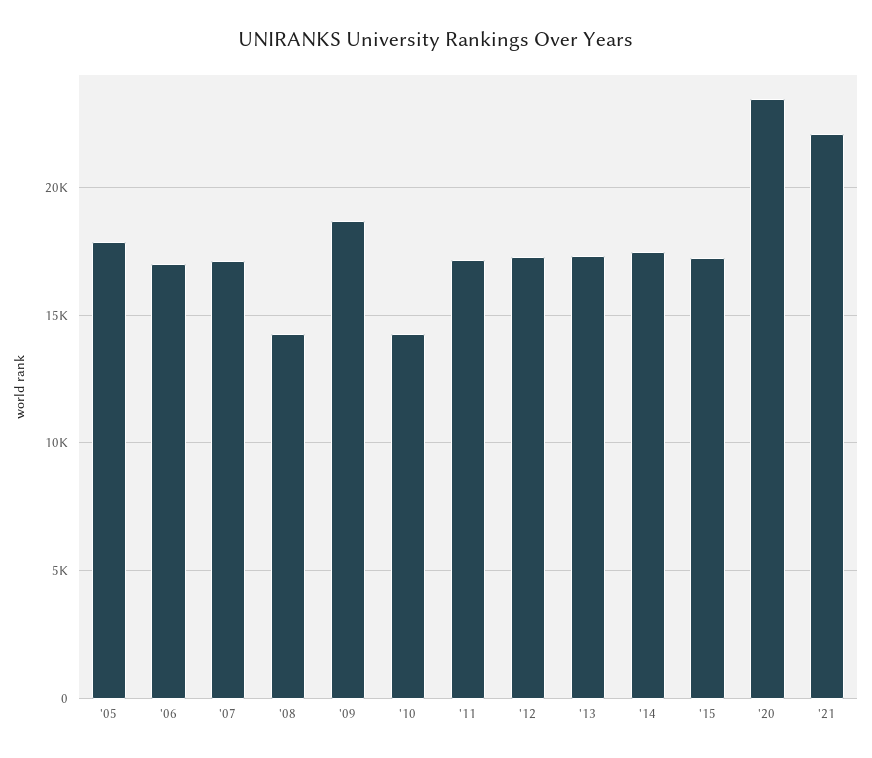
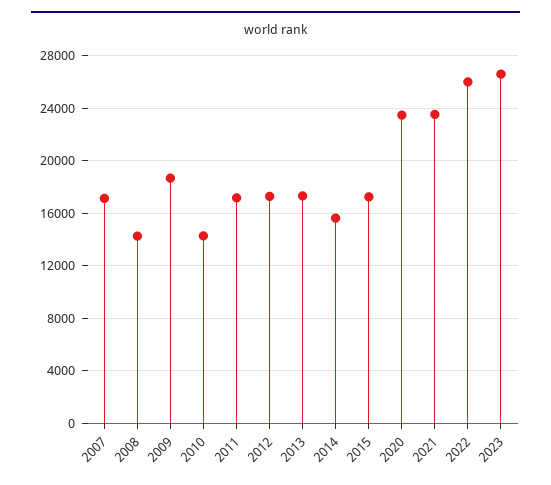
'05: 18000 -> none
'06: 17000 -> none
'14: 17500 -> 15500
'21: 22000 -> 23500
2022: none -> 26000
2023: none -> 26500

